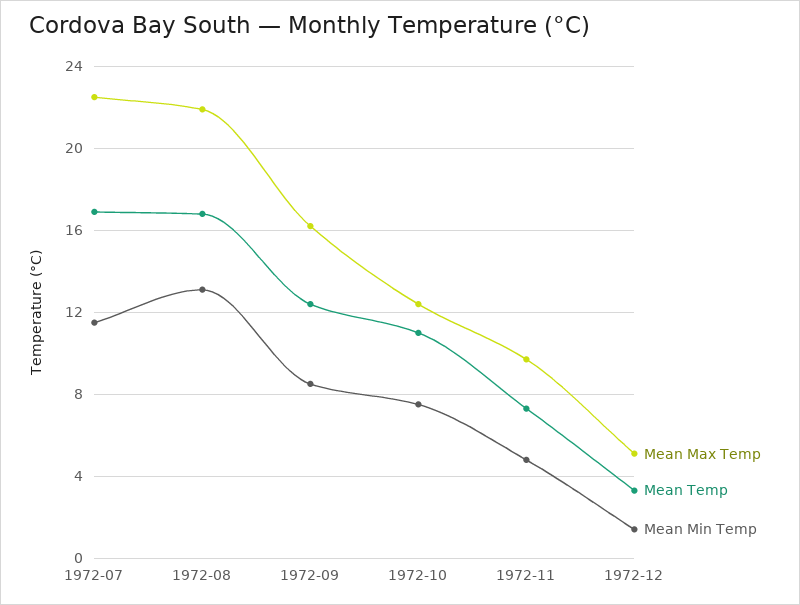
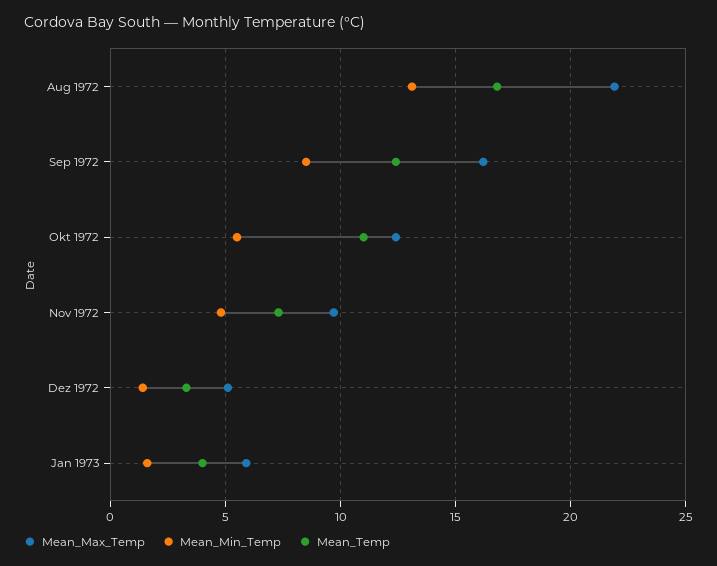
Mean Max Temp, 1972-07: 22.5 -> none
Mean Temp, 1972-07: 17 -> none
Mean Min Temp, 1972-07: 11.5 -> none
Mean Min Temp, 1972-10: 7.5 -> 5.5
Mean Max Temp, Jan 1973: none -> 6
Mean Min Temp, Jan 1973: none -> 1.5
Mean Temp, Jan 1973: none -> 4

